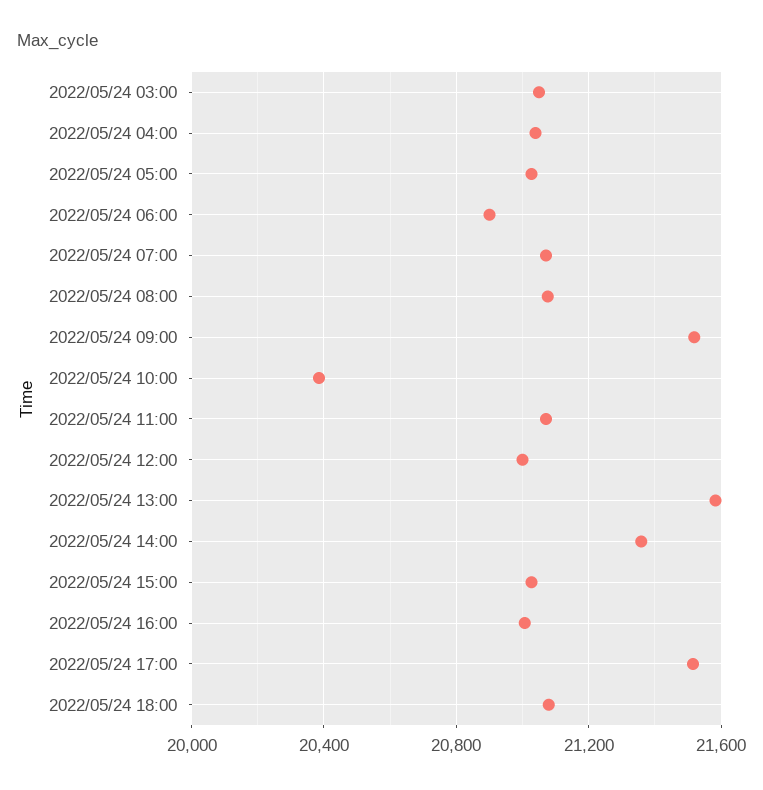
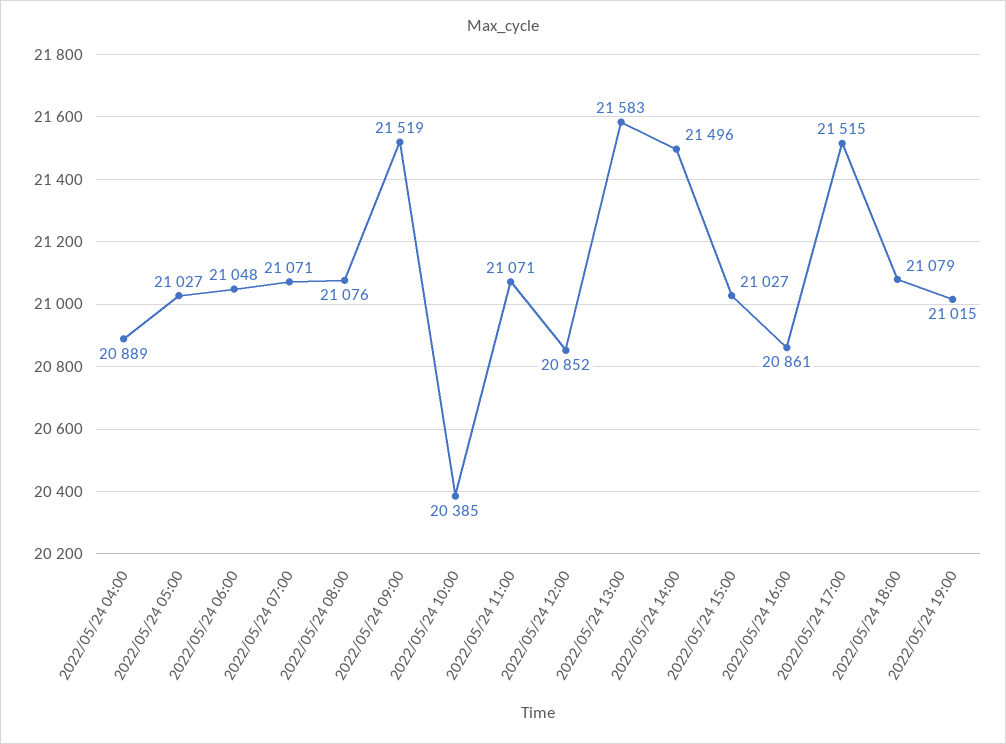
2022/05/24 03:00: 21050 -> none
2022/05/24 04:00: 21050 -> 20889
2022/05/24 06:00: 20900 -> 21048
2022/05/24 12:00: 21000 -> 20852
2022/05/24 14:00: 21350 -> 21496
2022/05/24 16:00: 21000 -> 20861
2022/05/24 19:00: none -> 21015

